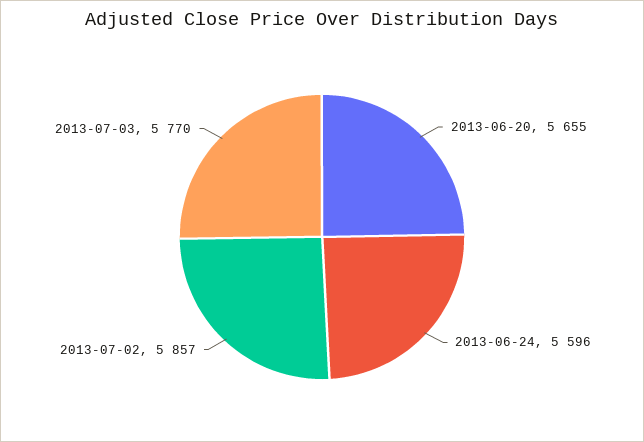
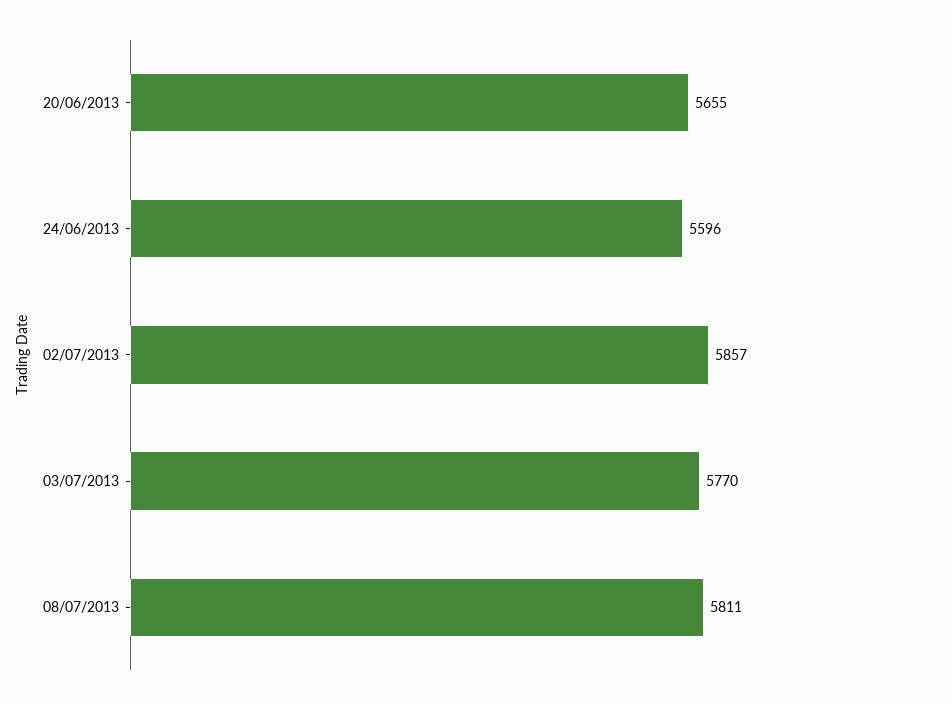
08/07/2013: none -> 5811

